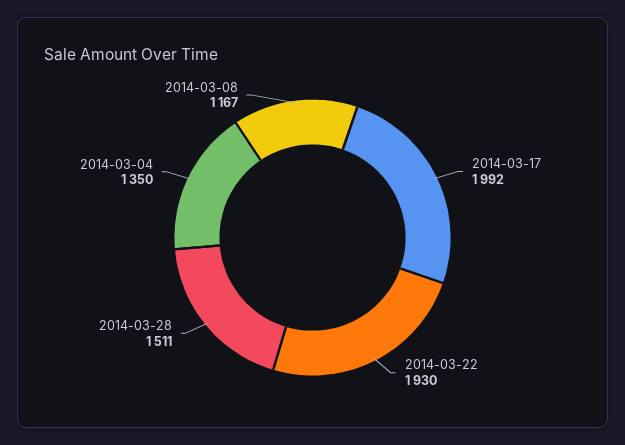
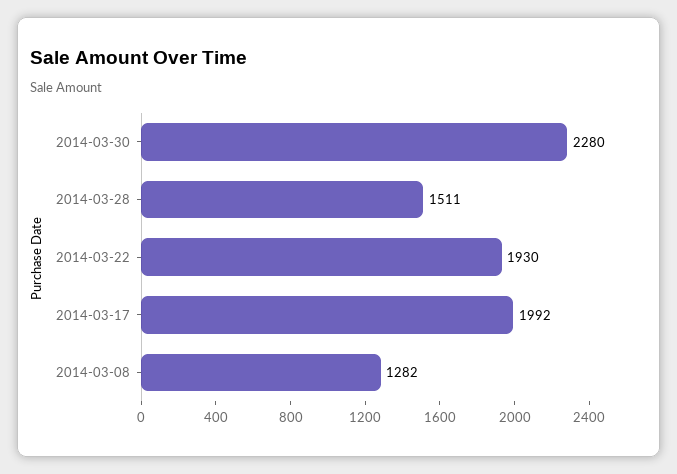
2014-03-04: 1350 -> none
2014-03-08: 1167 -> 1282
2014-03-30: none -> 2280

